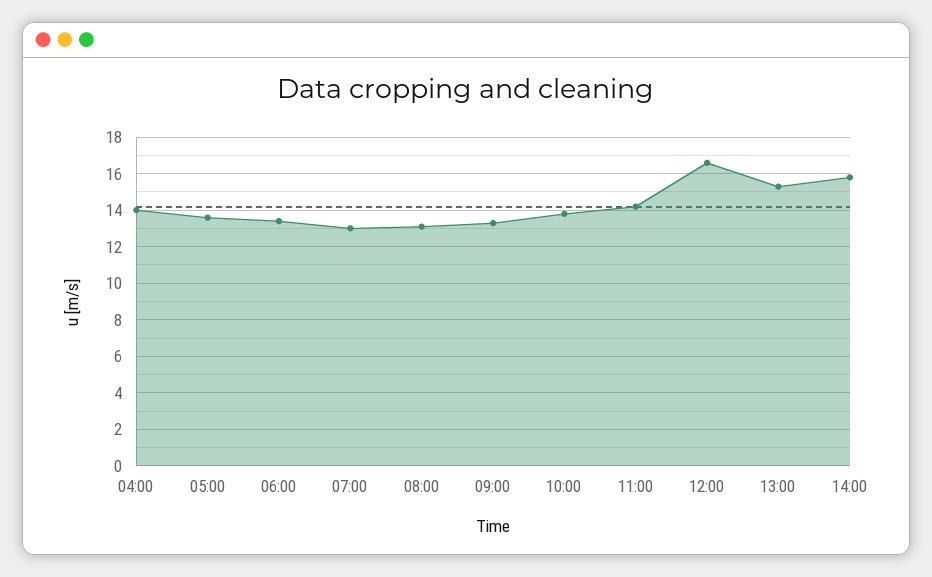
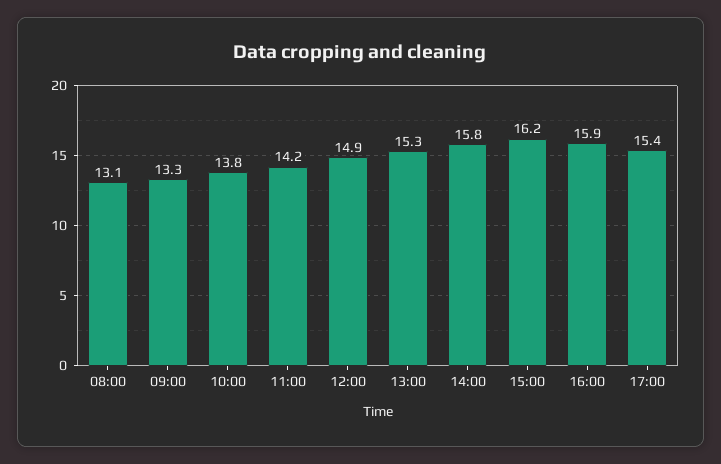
04:00: 14 -> none
05:00: 13.5 -> none
06:00: 13.5 -> none
07:00: 13 -> none
12:00: 16.5 -> 14.9
15:00: none -> 16.2
16:00: none -> 15.9
17:00: none -> 15.4

